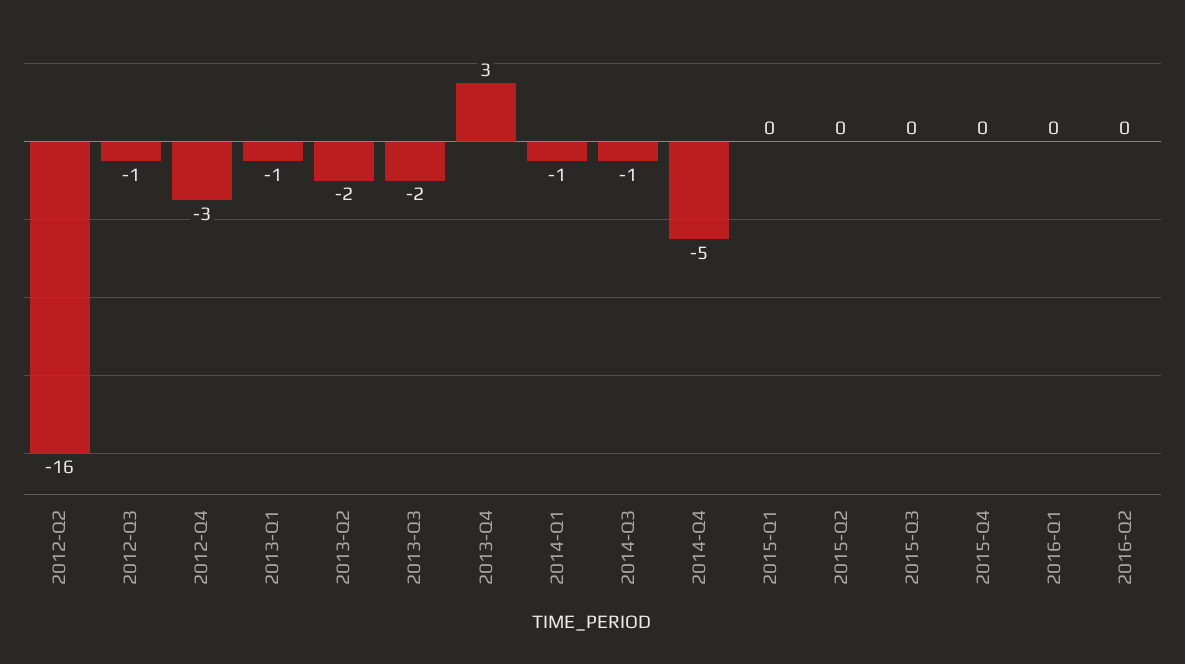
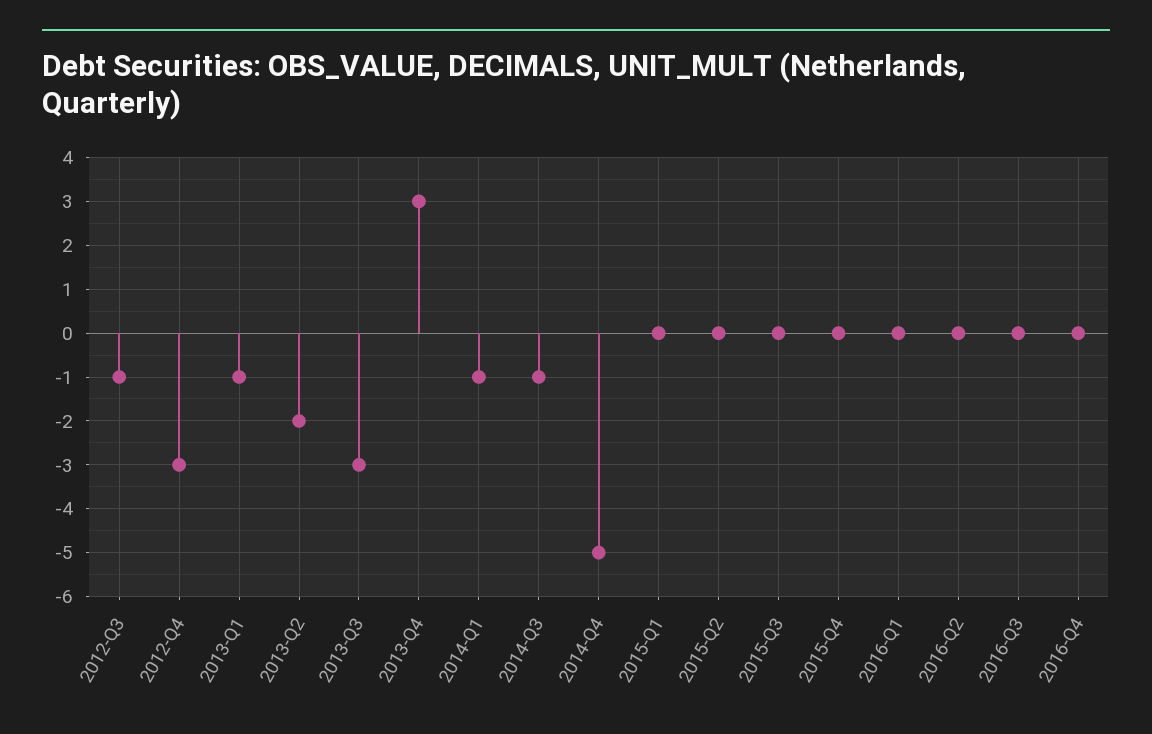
2012-Q2: -16 -> none
2013-Q3: -2 -> -3
2016-Q3: none -> 0
2016-Q4: none -> 0

